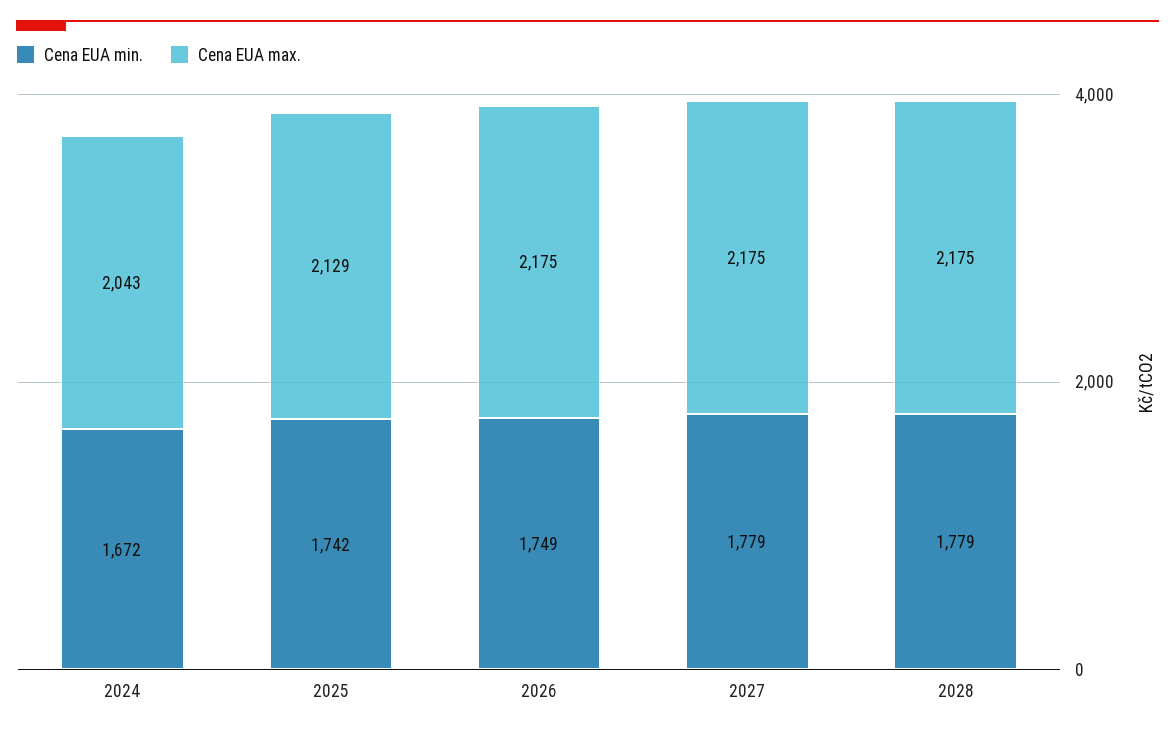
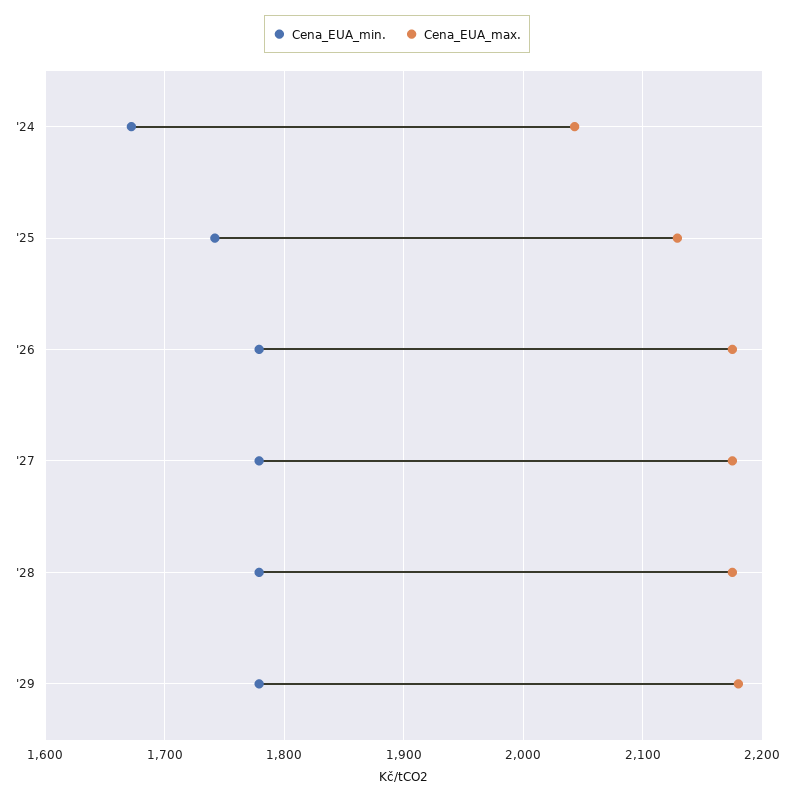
Cena EUA min., 2026: 1749 -> 1780
Cena EUA min., '29: none -> 1780
Cena EUA max., '29: none -> 2180

